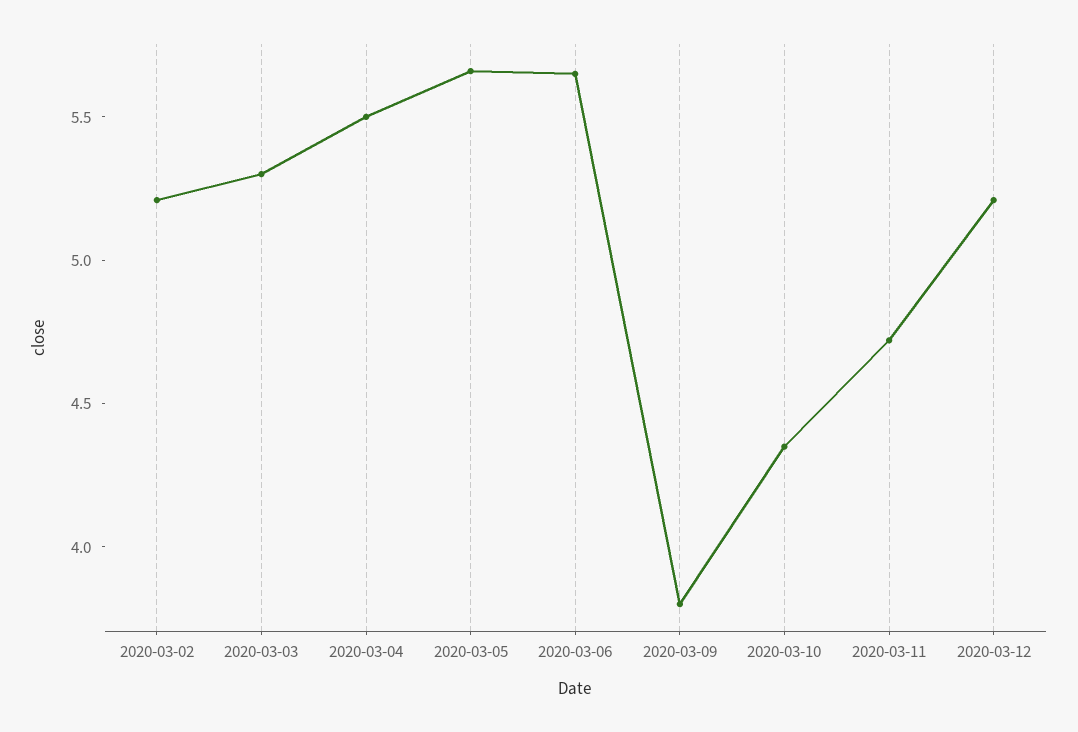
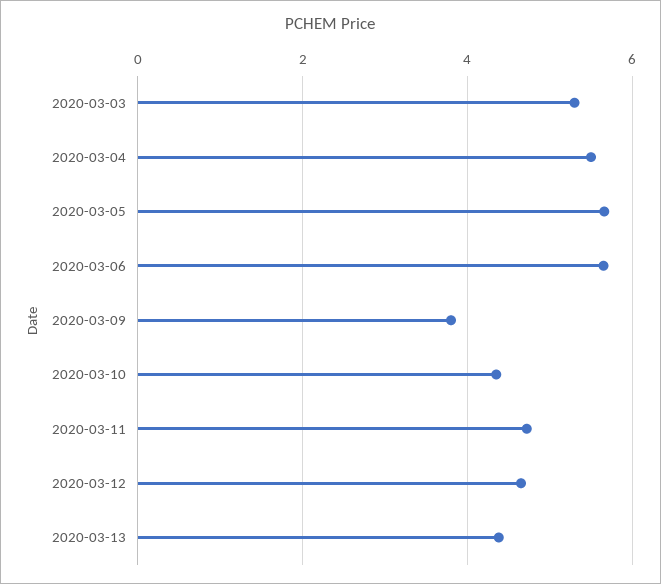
2020-03-02: 5.2 -> none
2020-03-12: 5.2 -> 4.6
2020-03-13: none -> 4.4

